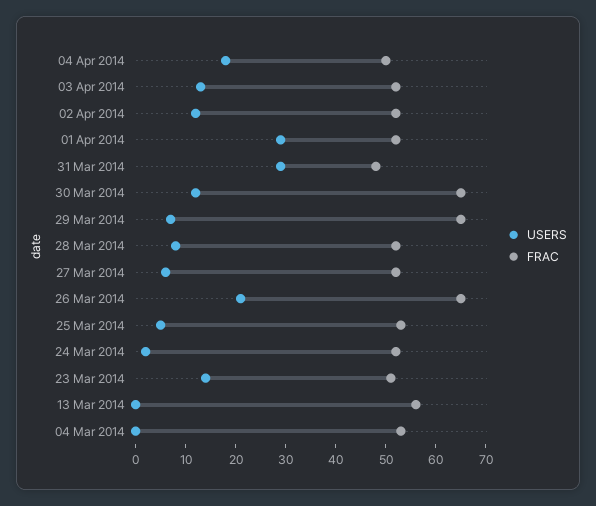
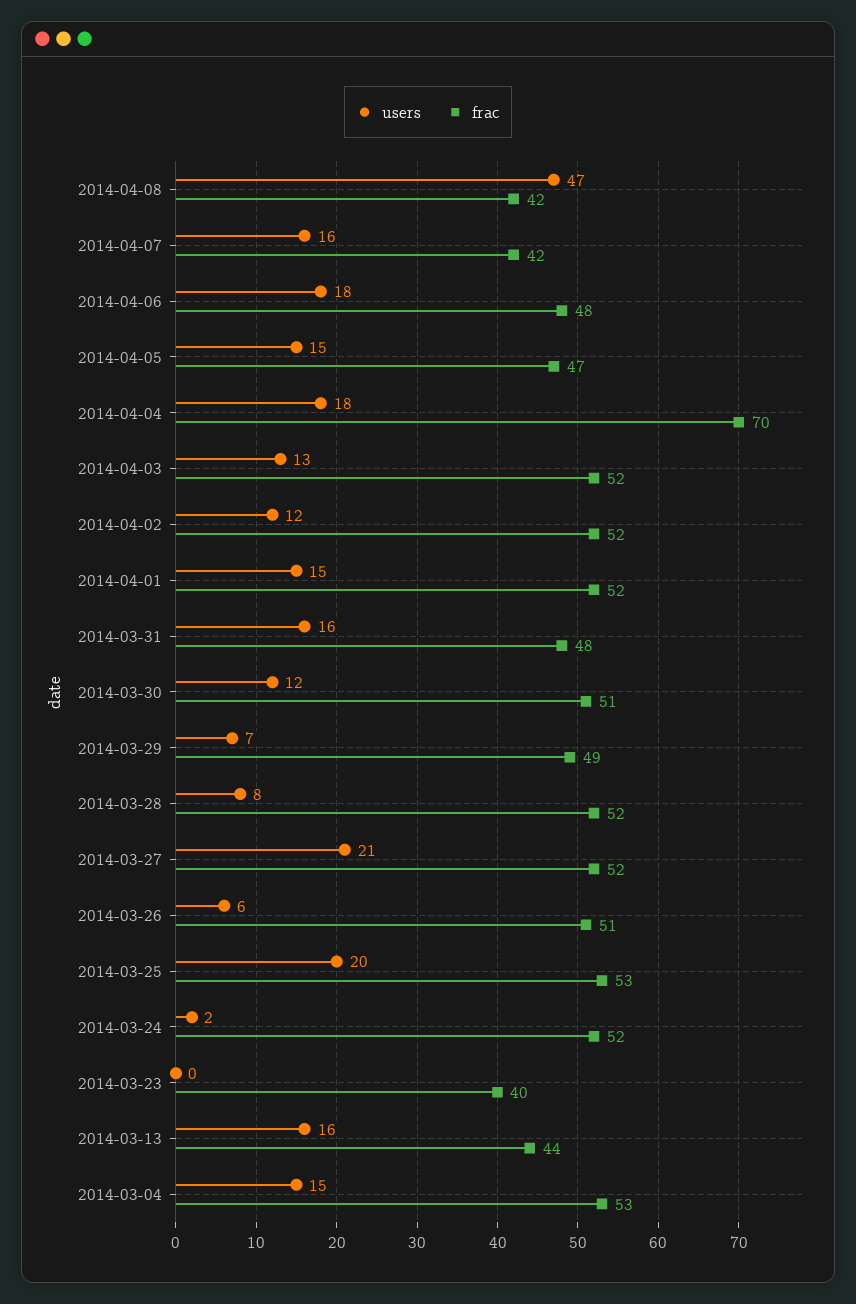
FRAC, 04 Apr 2014: 50 -> 70
USERS, 01 Apr 2014: 30 -> 15
USERS, 31 Mar 2014: 30 -> 16
FRAC, 30 Mar 2014: 65 -> 51
FRAC, 29 Mar 2014: 65 -> 49
USERS, 27 Mar 2014: 5 -> 21
USERS, 26 Mar 2014: 20 -> 6
FRAC, 26 Mar 2014: 65 -> 51
USERS, 25 Mar 2014: 5 -> 20
USERS, 23 Mar 2014: 15 -> 0
FRAC, 23 Mar 2014: 50 -> 40
USERS, 13 Mar 2014: 0 -> 16
FRAC, 13 Mar 2014: 55 -> 44
USERS, 04 Mar 2014: 0 -> 15
USERS, 2014-04-08: none -> 47
FRAC, 2014-04-08: none -> 42
USERS, 2014-04-07: none -> 16
FRAC, 2014-04-07: none -> 42
USERS, 2014-04-06: none -> 18
FRAC, 2014-04-06: none -> 48
USERS, 2014-04-05: none -> 15
FRAC, 2014-04-05: none -> 47

